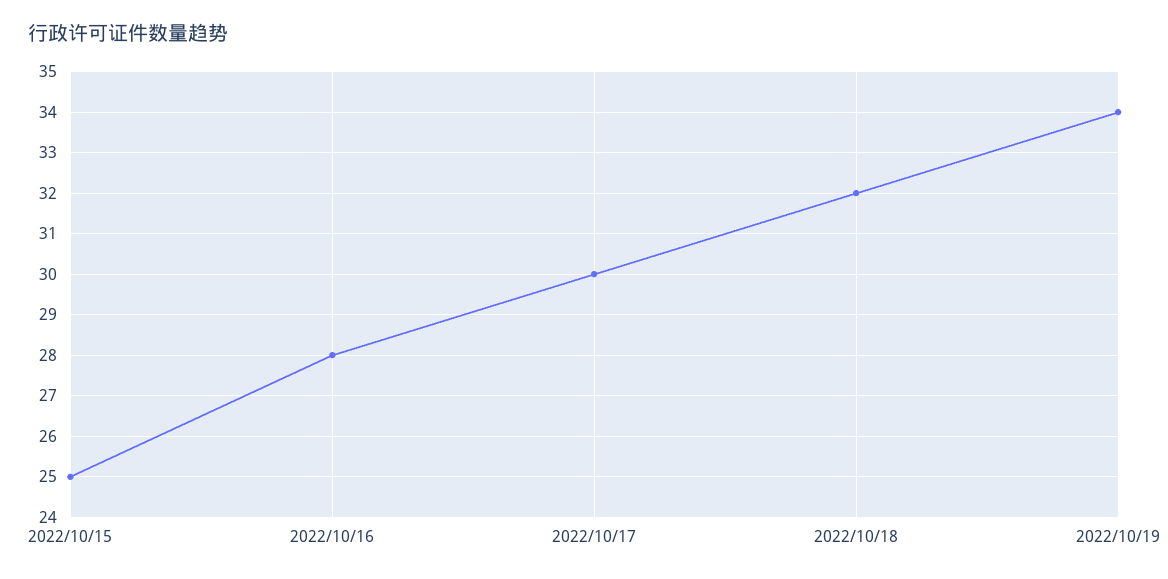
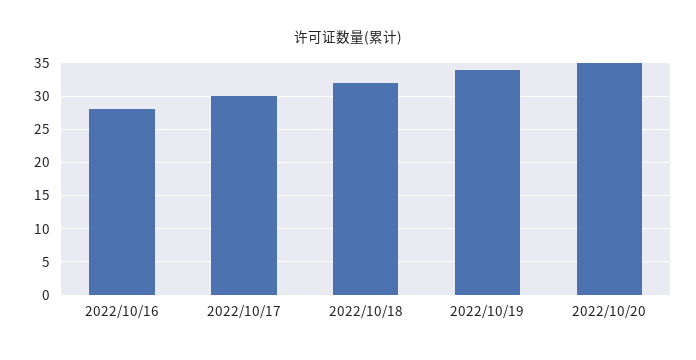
2022/10/15: 25 -> none
2022/10/20: none -> 35

